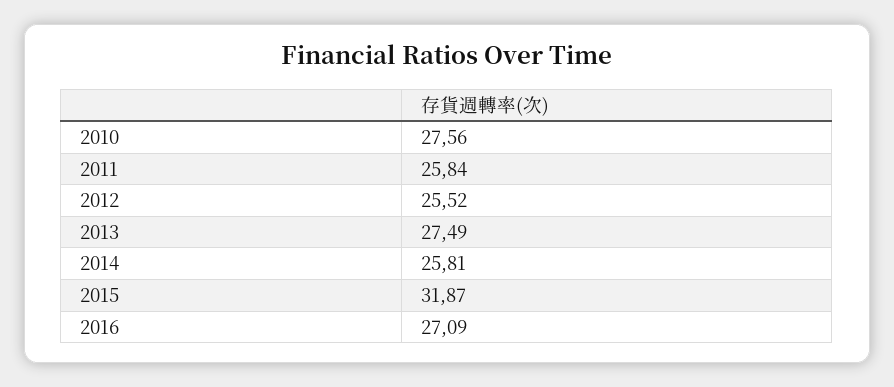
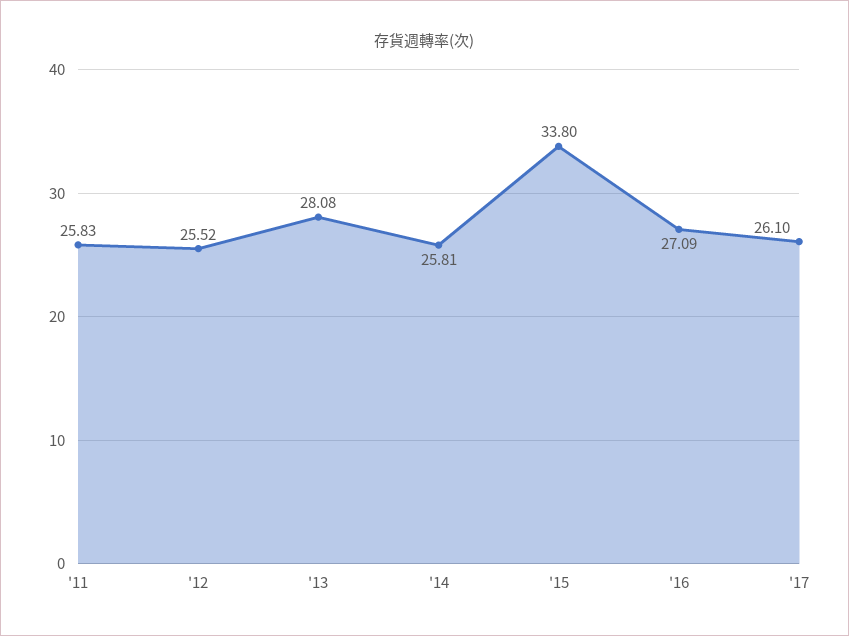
2010: 27.56 -> none
2011: 25.84 -> 25.83
2013: 27.49 -> 28.08
2015: 31.87 -> 33.8
'17: none -> 26.1

